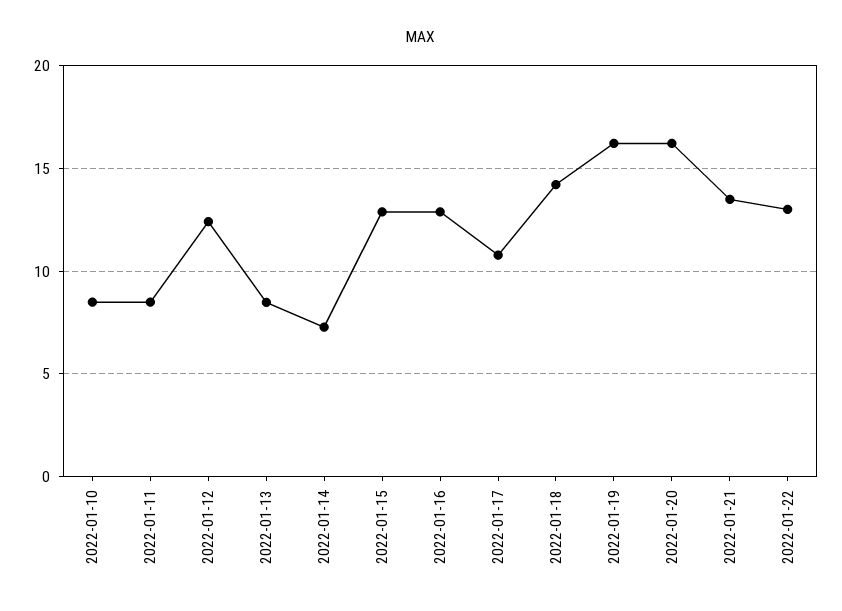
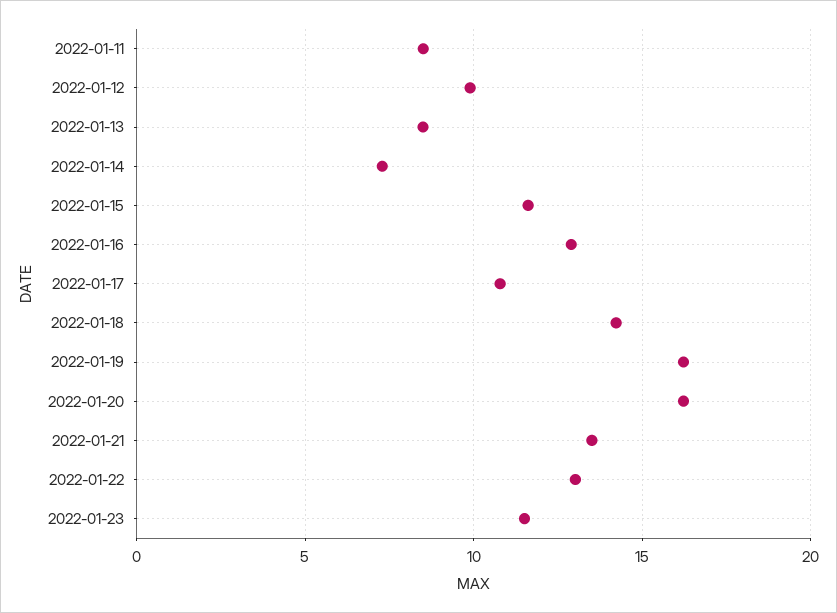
2022-01-10: 8.5 -> none
2022-01-12: 12.5 -> 10
2022-01-15: 13 -> 11.5
2022-01-23: none -> 11.5

